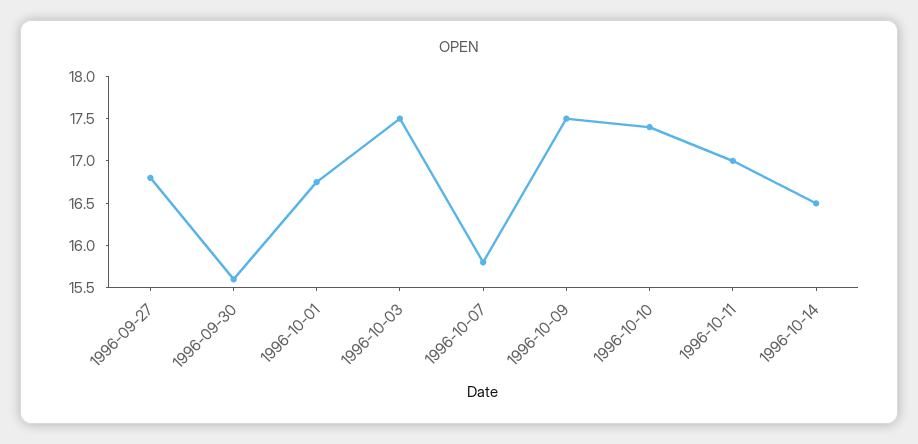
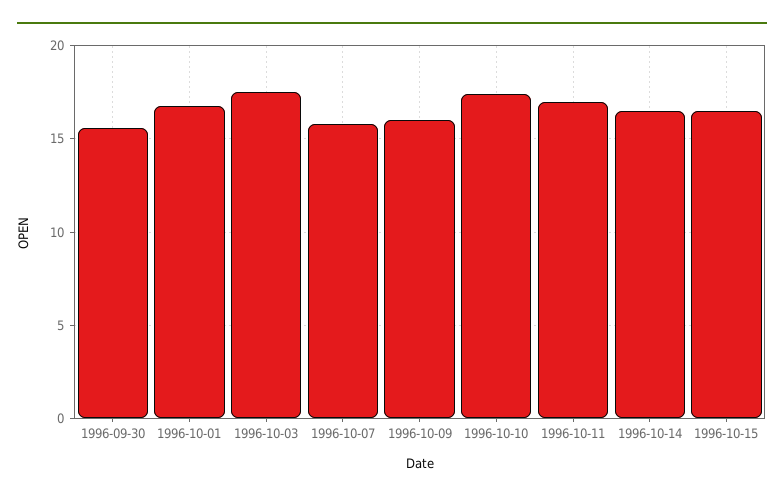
1996-09-27: 16.8 -> none
1996-10-09: 17.5 -> 16
1996-10-15: none -> 16.5

